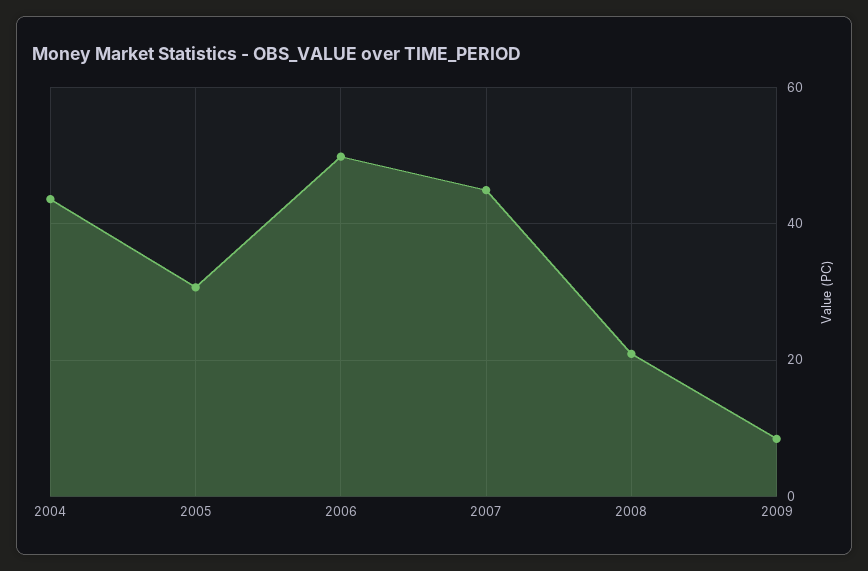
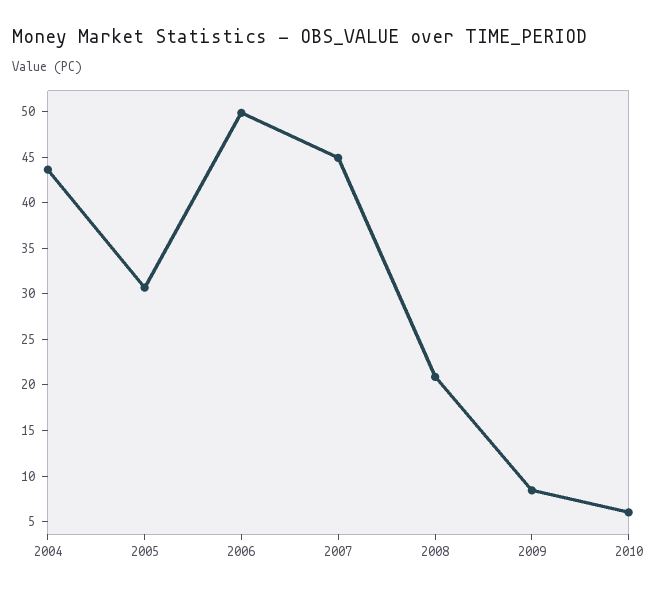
2010: none -> 6

